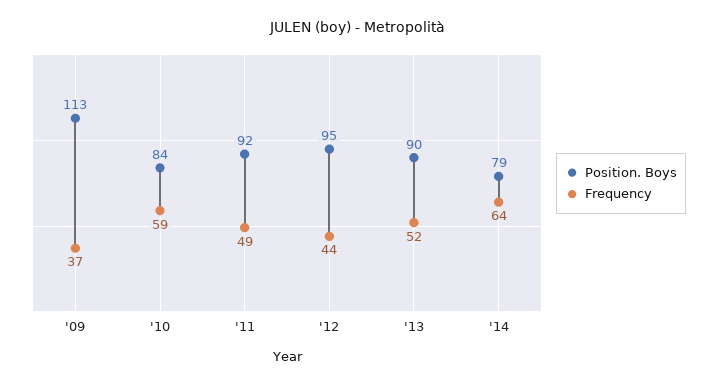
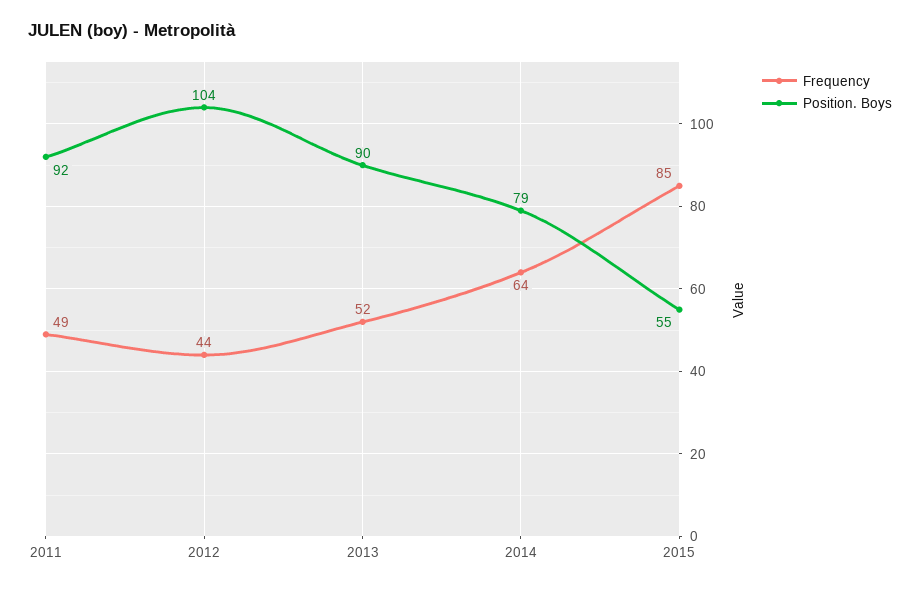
Position. Boys, '09: 113 -> none
Frequency, '09: 37 -> none
Position. Boys, '10: 84 -> none
Frequency, '10: 59 -> none
Position. Boys, '12: 95 -> 104
Frequency, 2015: none -> 85
Position. Boys, 2015: none -> 55

